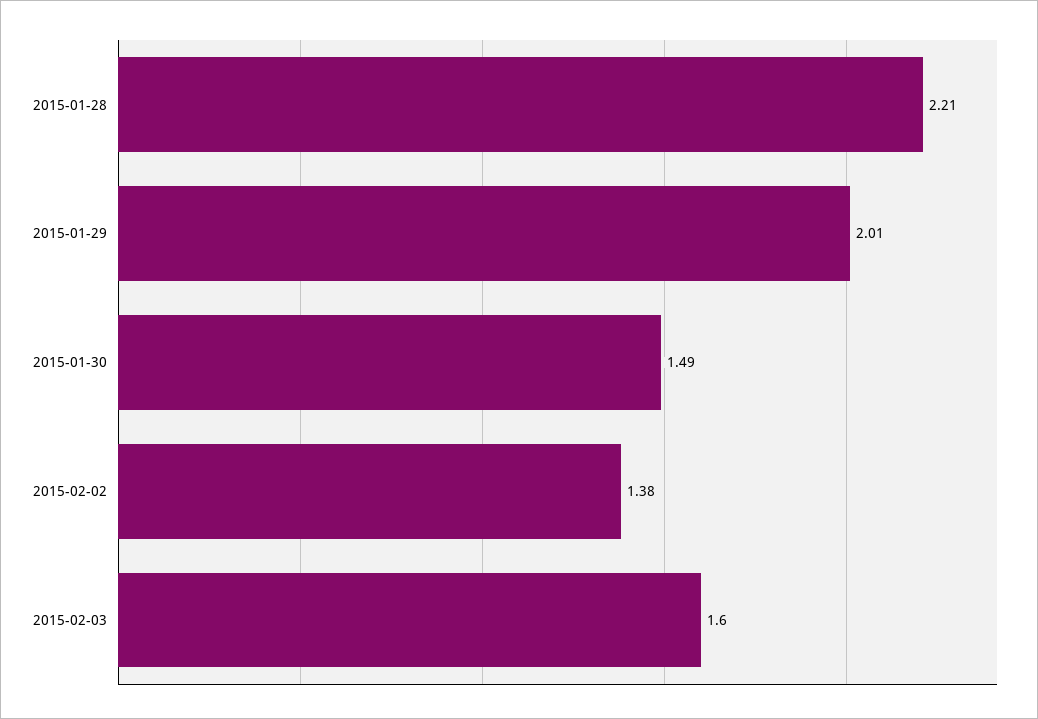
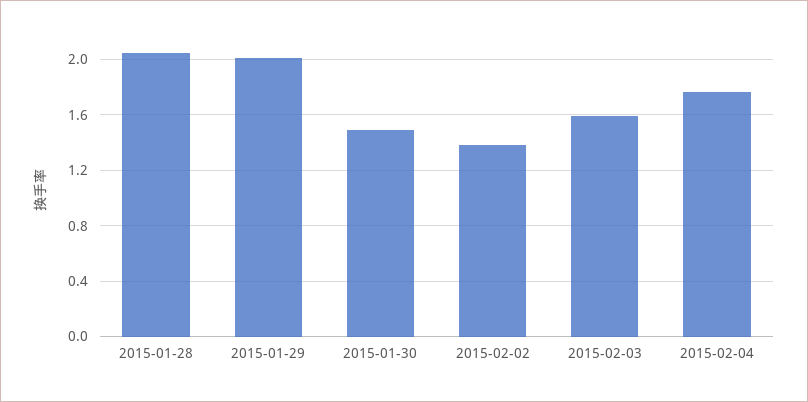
2015-01-28: 2.21 -> 2.05
2015-02-04: none -> 1.75

